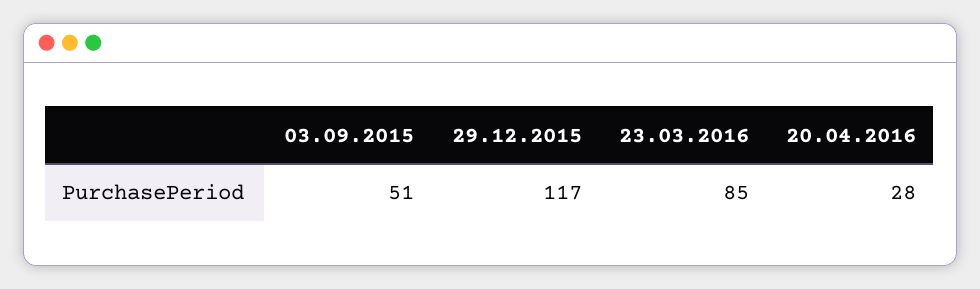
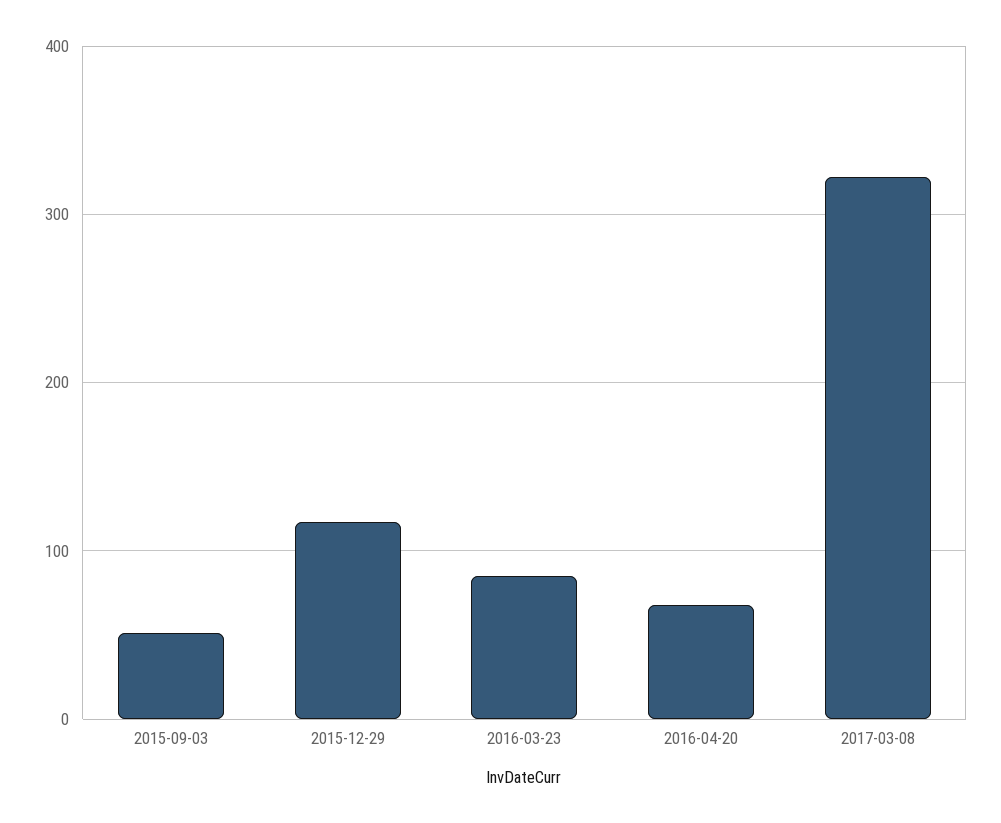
20.04.2016: 28 -> 70
2017-03-08: none -> 320

